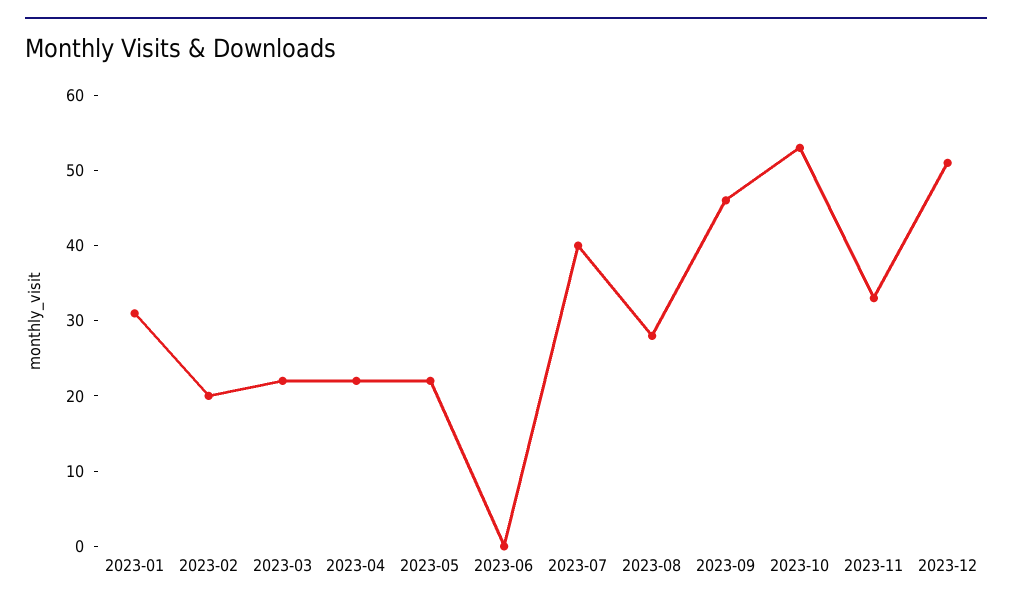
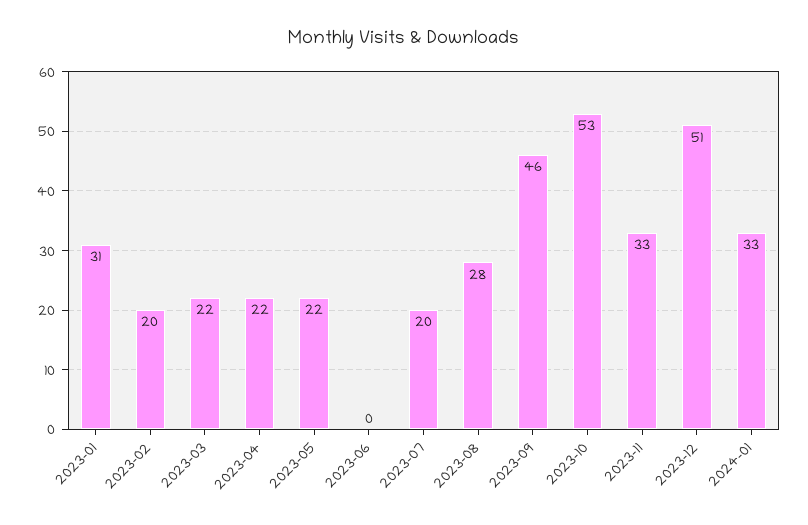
2023-07: 40 -> 20
2024-01: none -> 33

